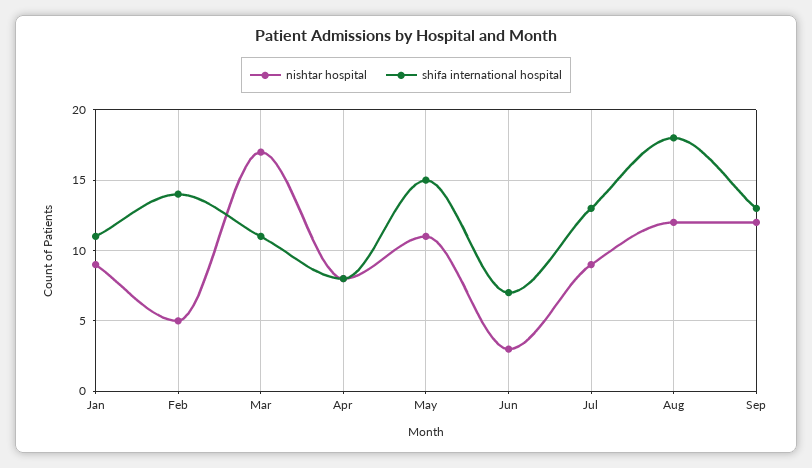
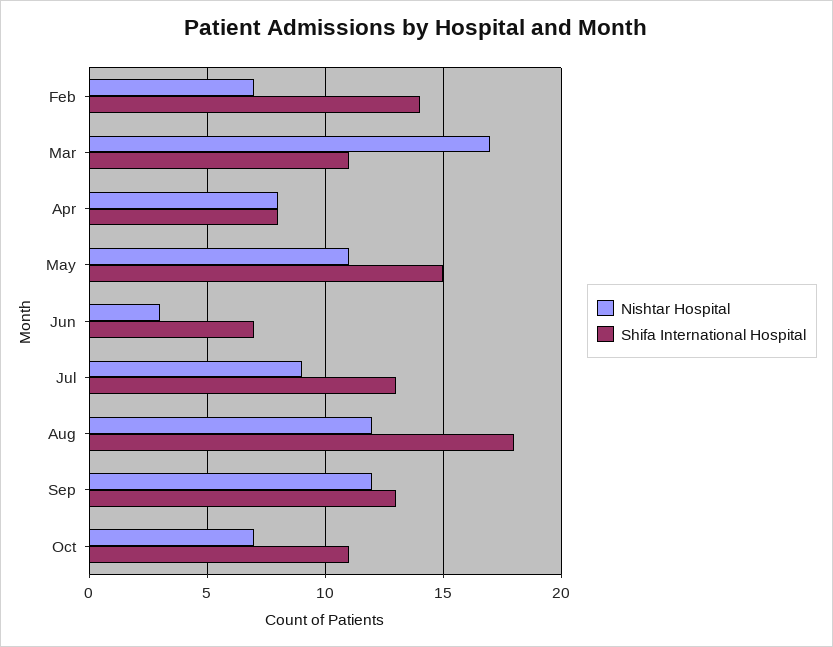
nishtar hospital, Jan: 9 -> none
shifa international hospital, Jan: 11 -> none
nishtar hospital, Feb: 5 -> 7
nishtar hospital, Oct: none -> 7
shifa international hospital, Oct: none -> 11

